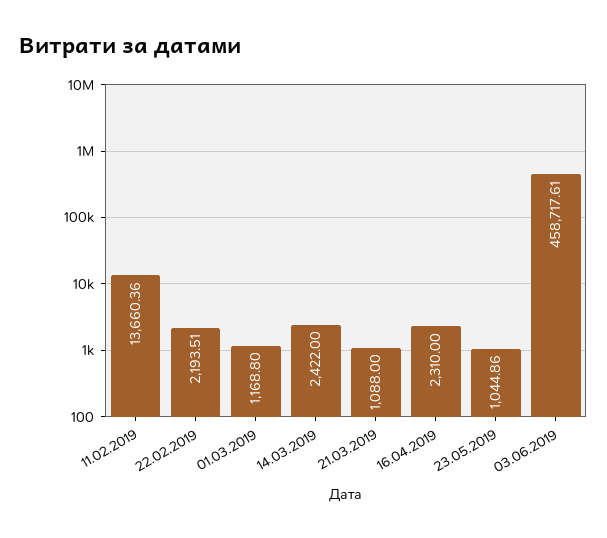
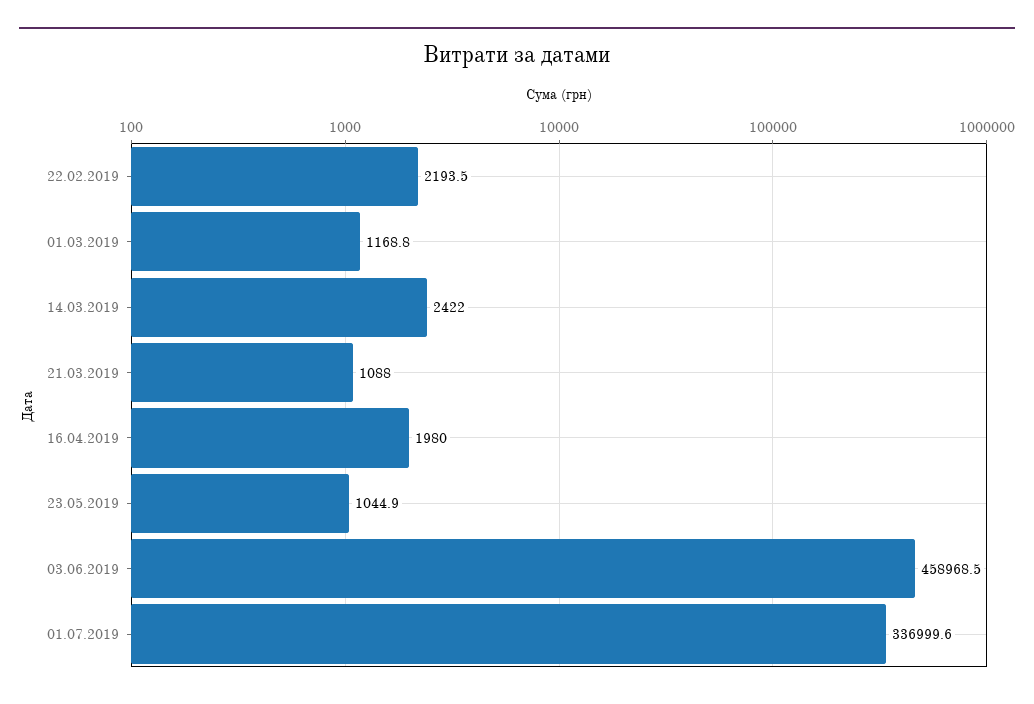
11.02.2019: 13660.36 -> none
16.04.2019: 2310 -> 1980
03.06.2019: 458717.61 -> 458968.5
01.07.2019: none -> 336999.6

